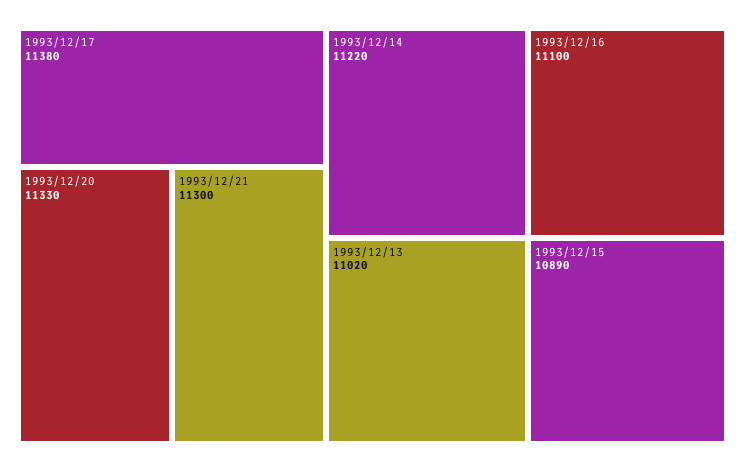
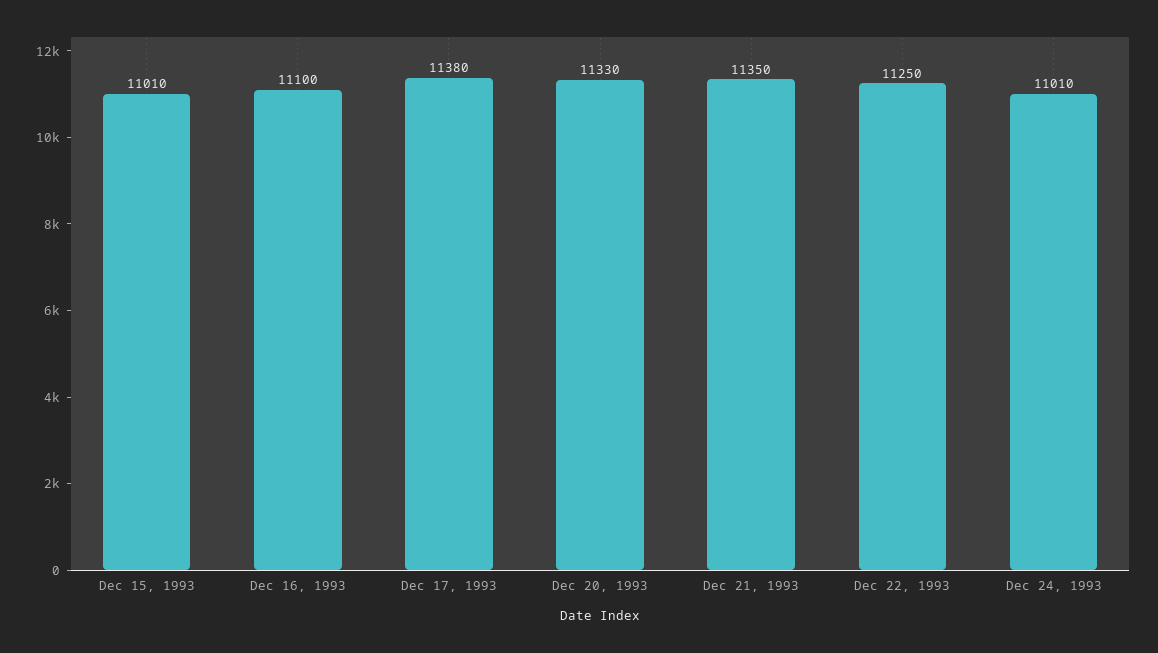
1993/12/21: 11300 -> 11350
1993/12/14: 11220 -> none
1993/12/13: 11020 -> none
1993/12/15: 10890 -> 11010
Dec 22, 1993: none -> 11250
Dec 24, 1993: none -> 11010

